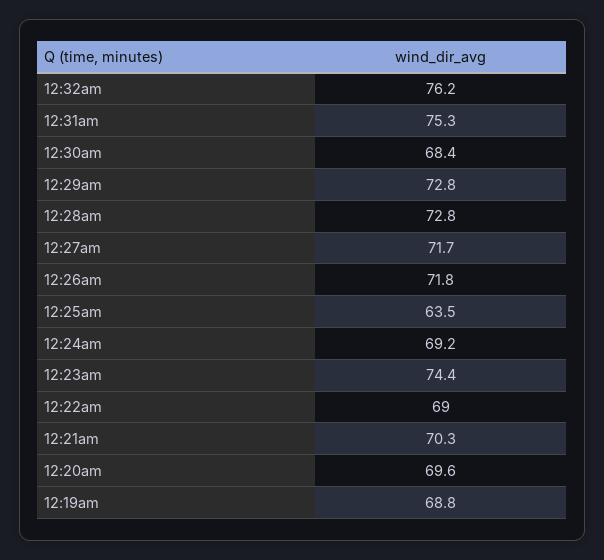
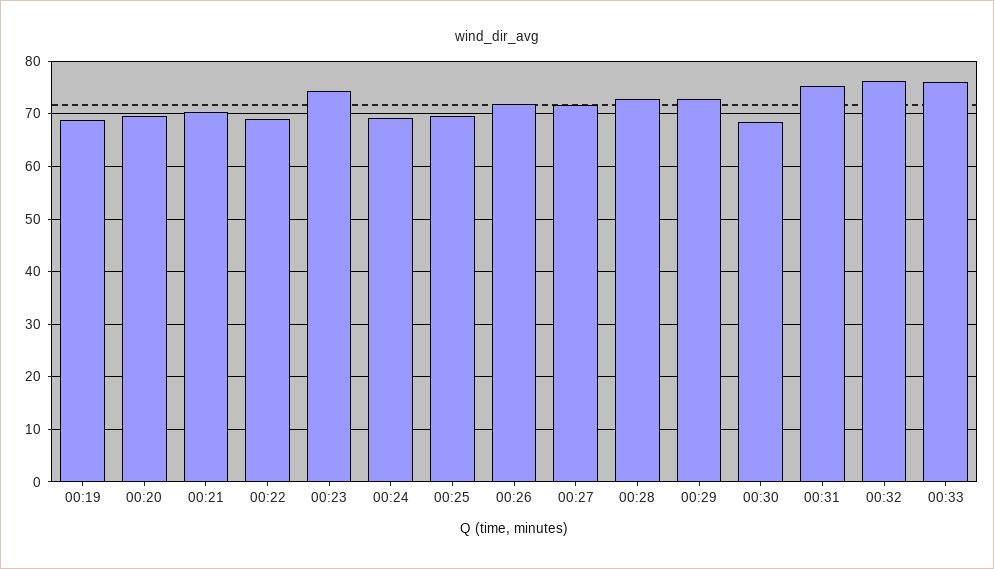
12:25am: 63.5 -> 70
00:33: none -> 76

